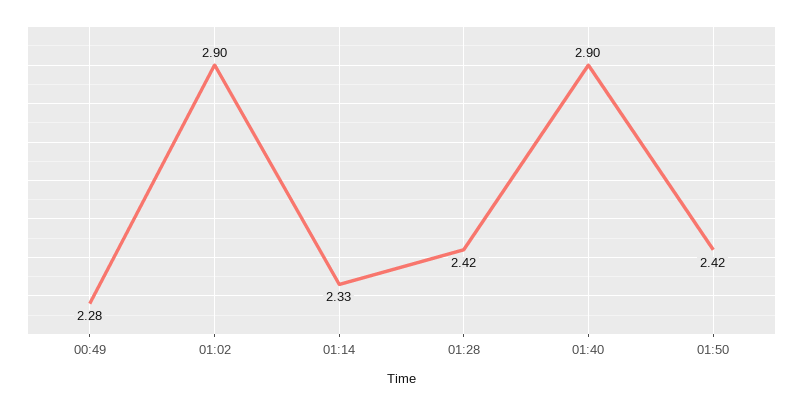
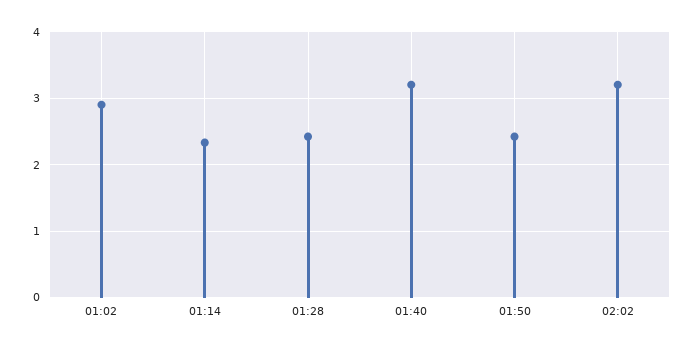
00:49: 2.28 -> none
01:40: 2.9 -> 3.2
02:02: none -> 3.2

